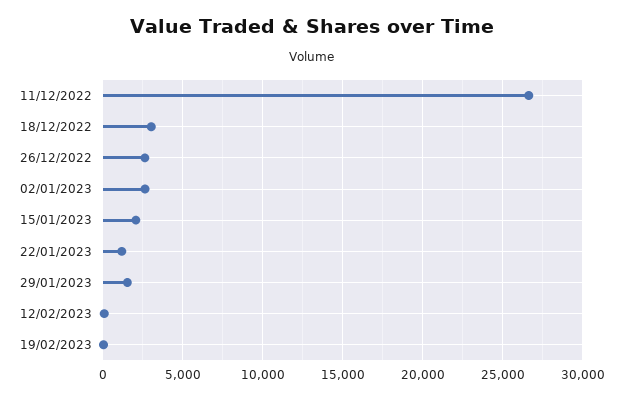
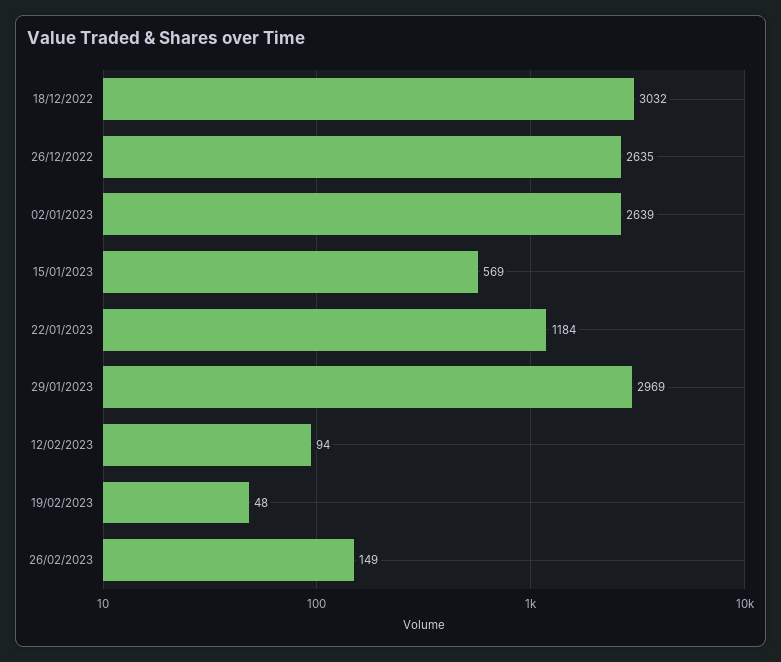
11/12/2022: 26500 -> none
15/01/2023: 2000 -> 569
29/01/2023: 1500 -> 2969
26/02/2023: none -> 149

